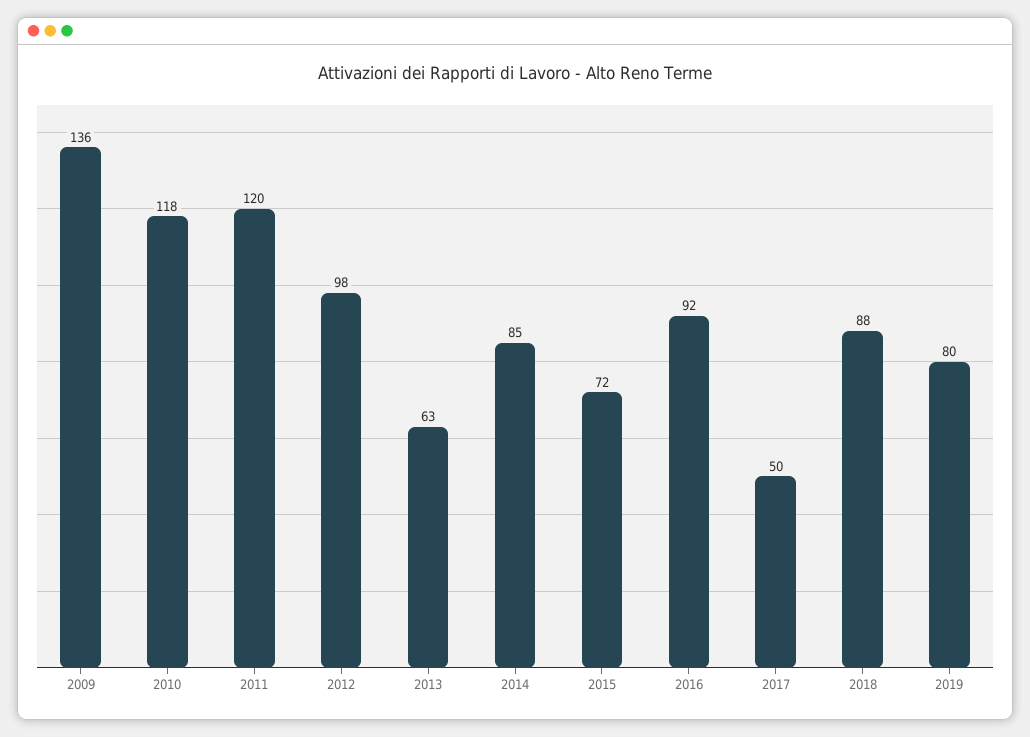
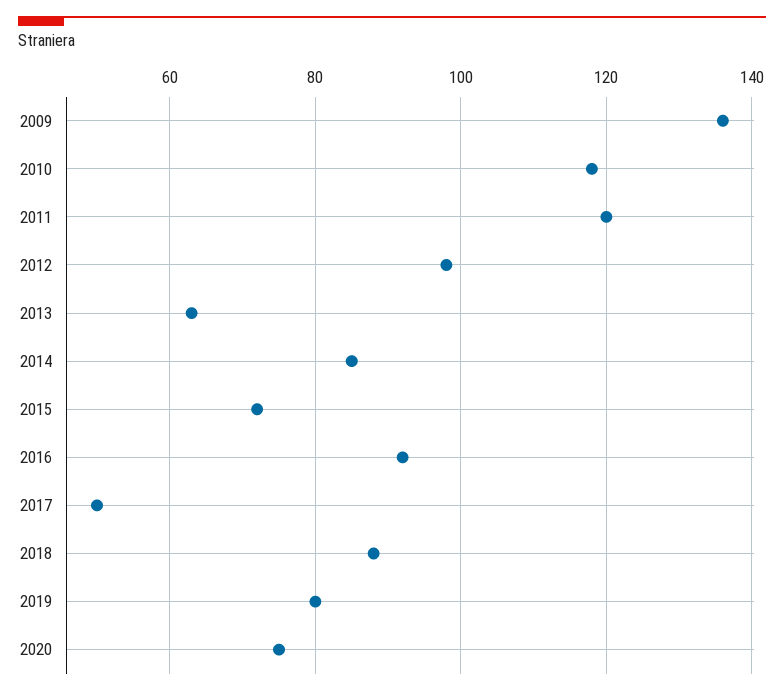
2020: none -> 75

